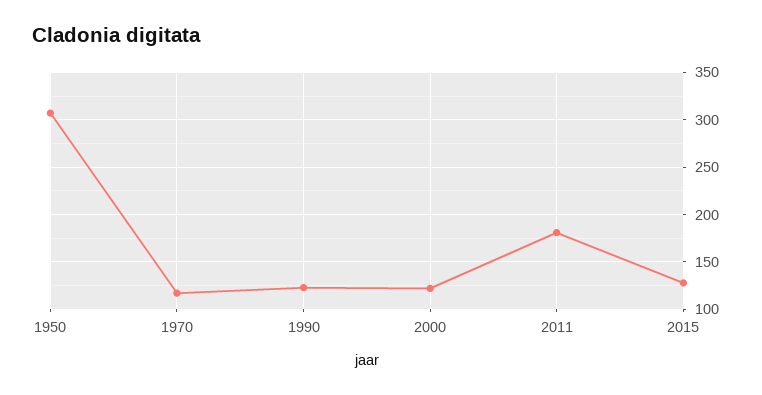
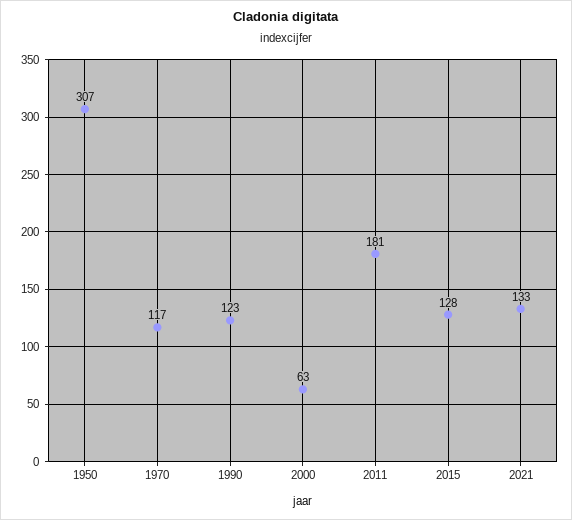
2000: 120 -> 63
2021: none -> 133

